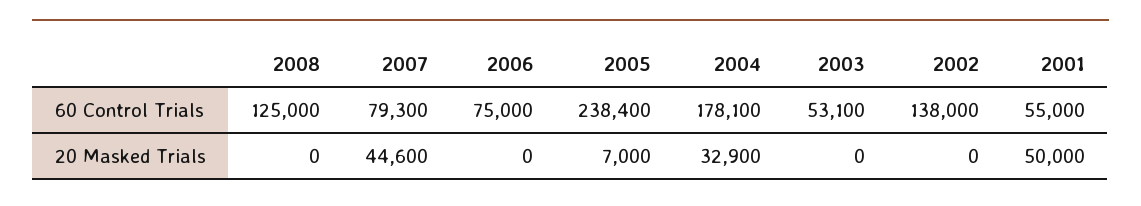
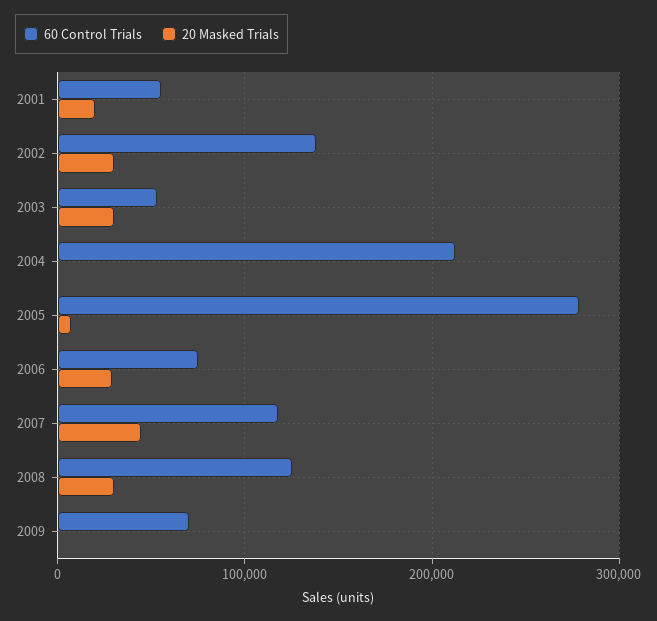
60 Control Trials, 2007: 79300 -> 120000
60 Control Trials, 2005: 238400 -> 280000
60 Control Trials, 2004: 178100 -> 210000
20 Masked Trials, 2008: 0 -> 30000
20 Masked Trials, 2006: 0 -> 30000
20 Masked Trials, 2004: 32900 -> 0
20 Masked Trials, 2003: 0 -> 30000
20 Masked Trials, 2002: 0 -> 30000
20 Masked Trials, 2001: 50000 -> 20000
60 Control Trials, 2009: none -> 70000
20 Masked Trials, 2009: none -> 0

